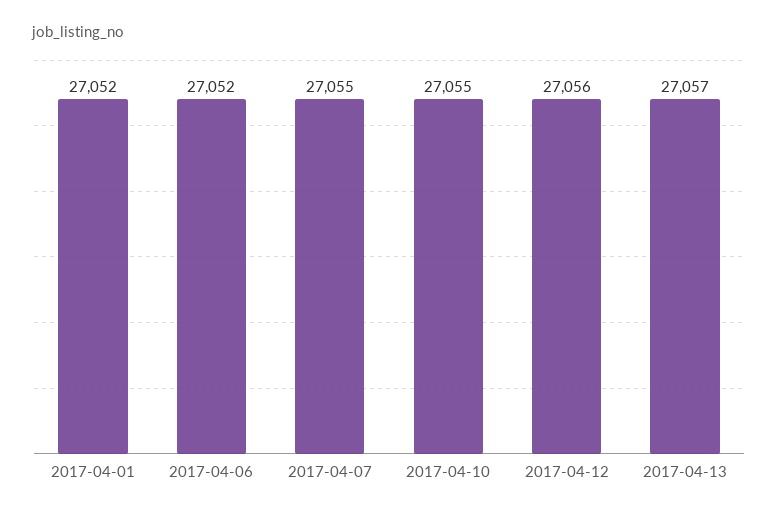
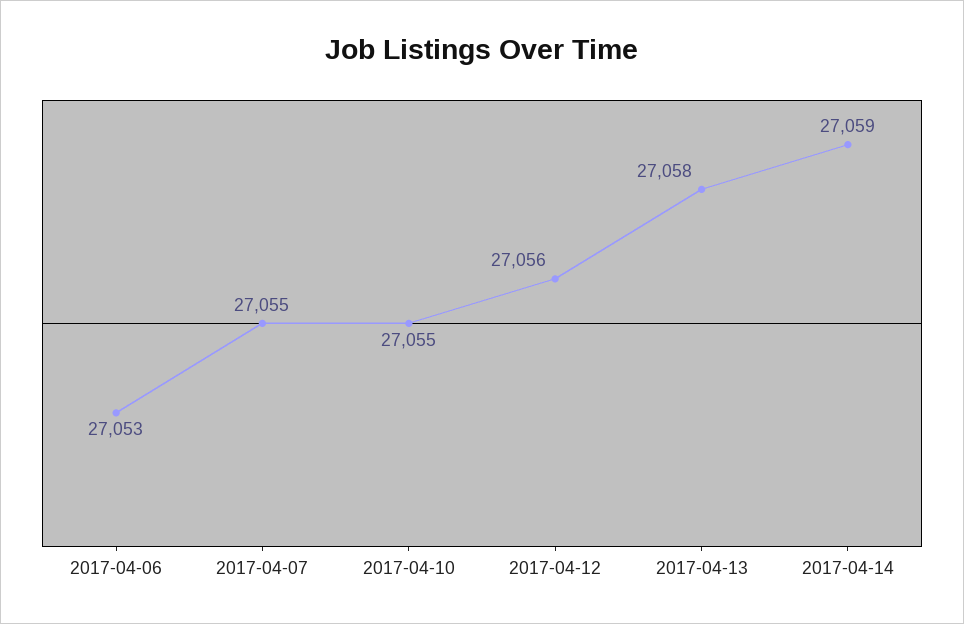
2017-04-01: 27052 -> none
2017-04-06: 27052 -> 27053
2017-04-13: 27057 -> 27058
2017-04-14: none -> 27059

